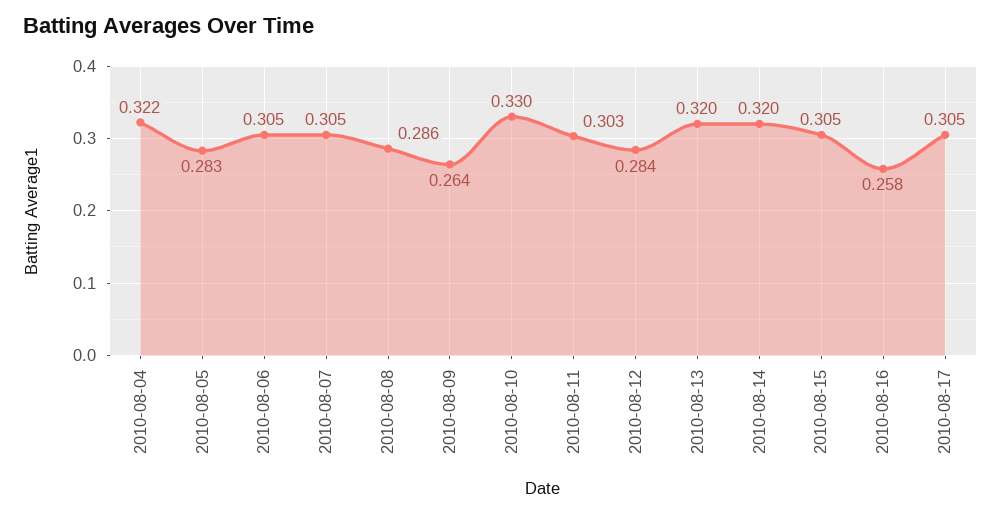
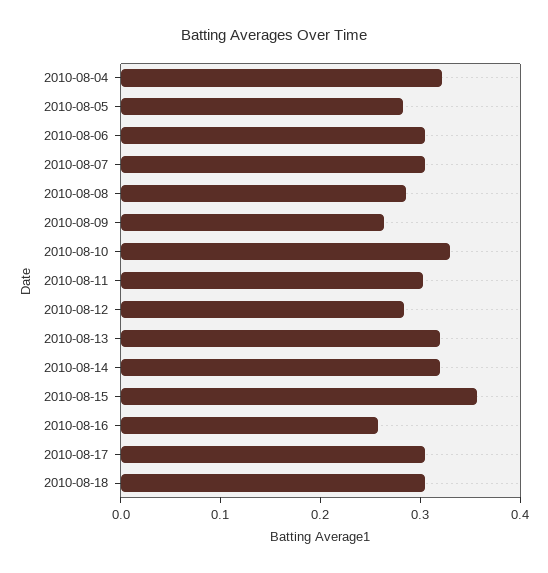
2010-08-15: 0.305 -> 0.36
2010-08-18: none -> 0.3

